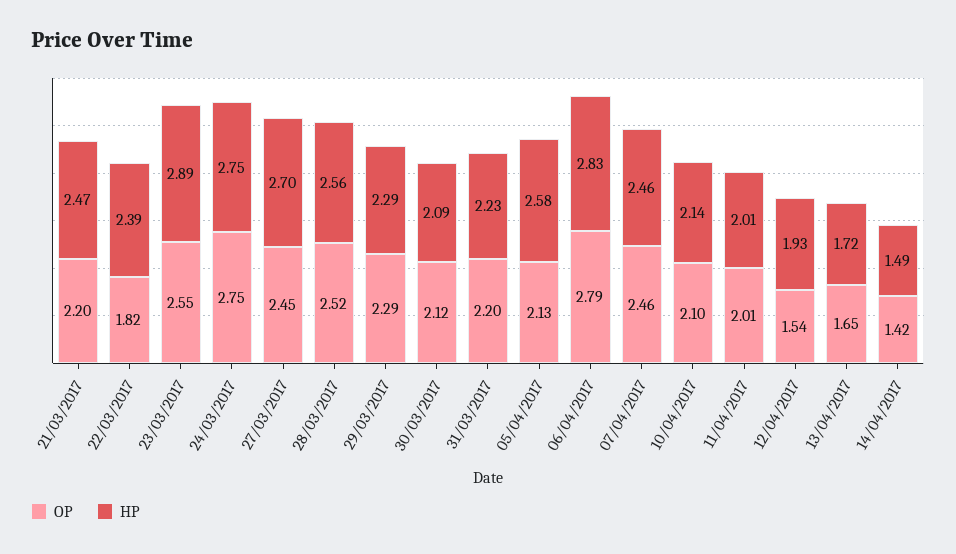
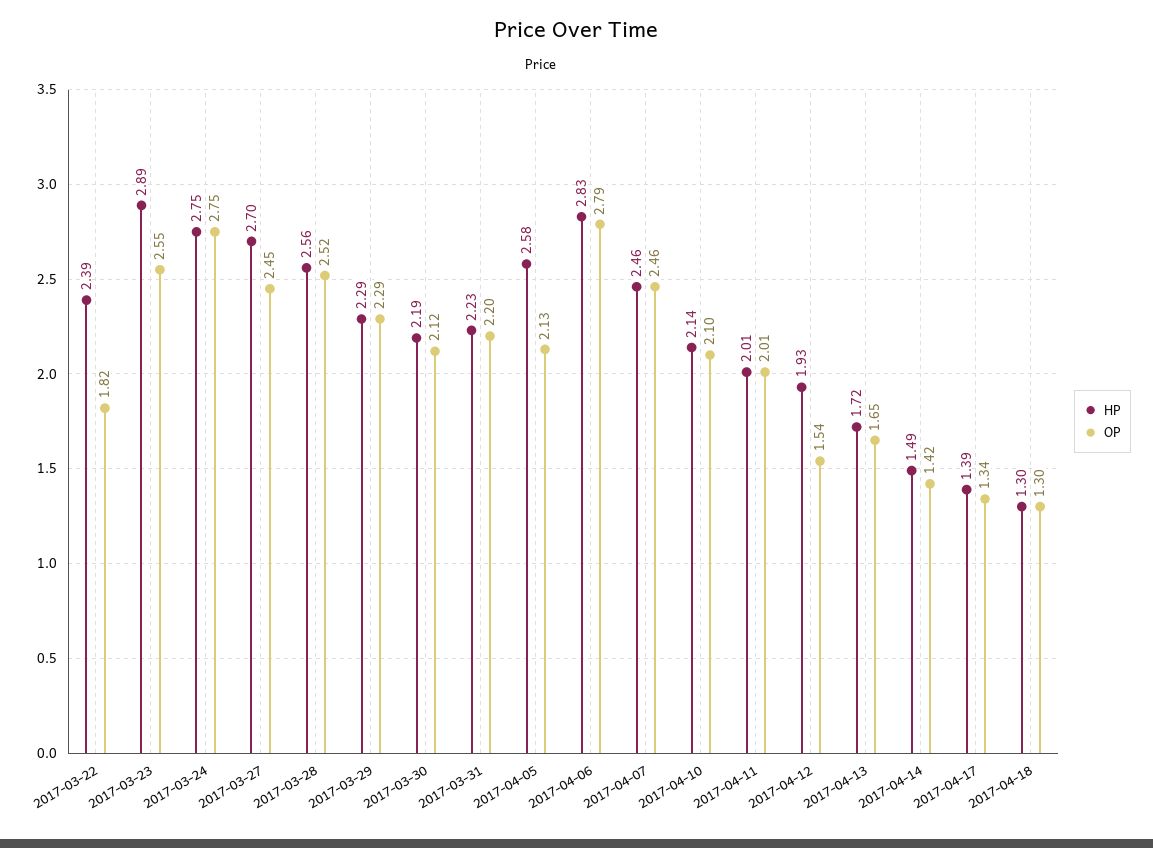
OP, 21/03/2017: 2.2 -> none
HP, 21/03/2017: 2.47 -> none
HP, 30/03/2017: 2.09 -> 2.19
HP, 2017-04-17: none -> 1.39
OP, 2017-04-17: none -> 1.34
HP, 2017-04-18: none -> 1.3
OP, 2017-04-18: none -> 1.3

